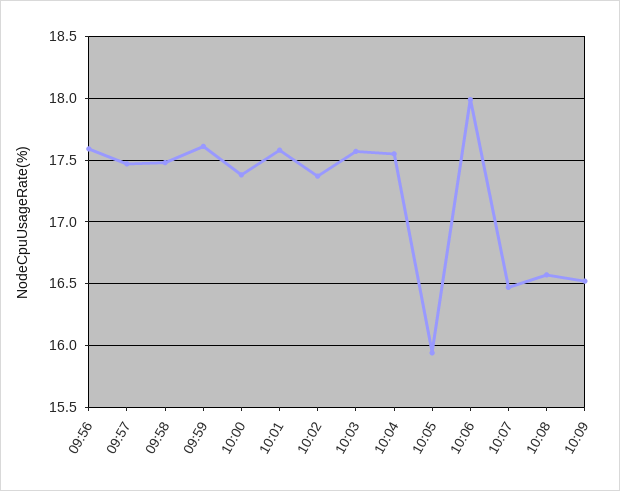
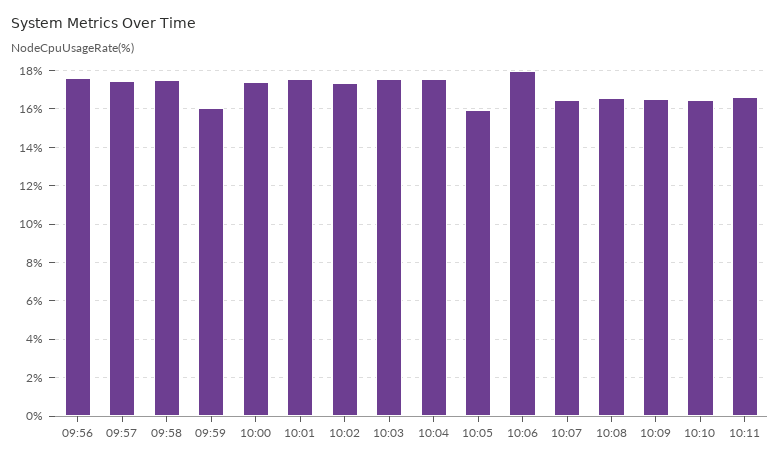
09:59: 17.6 -> 16
10:10: none -> 16.5
10:11: none -> 16.5

